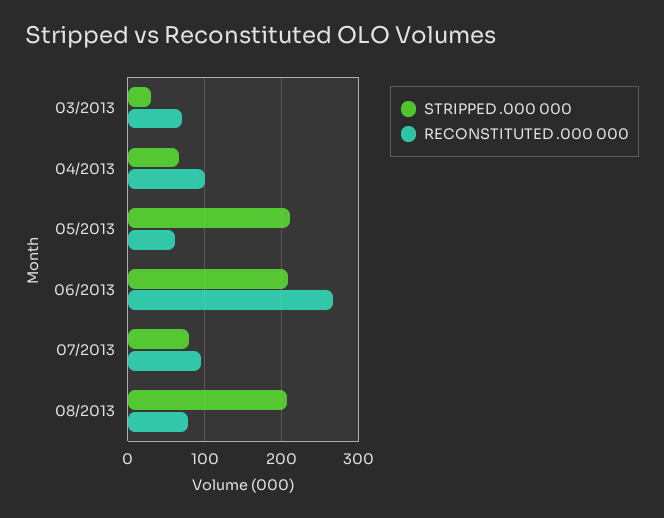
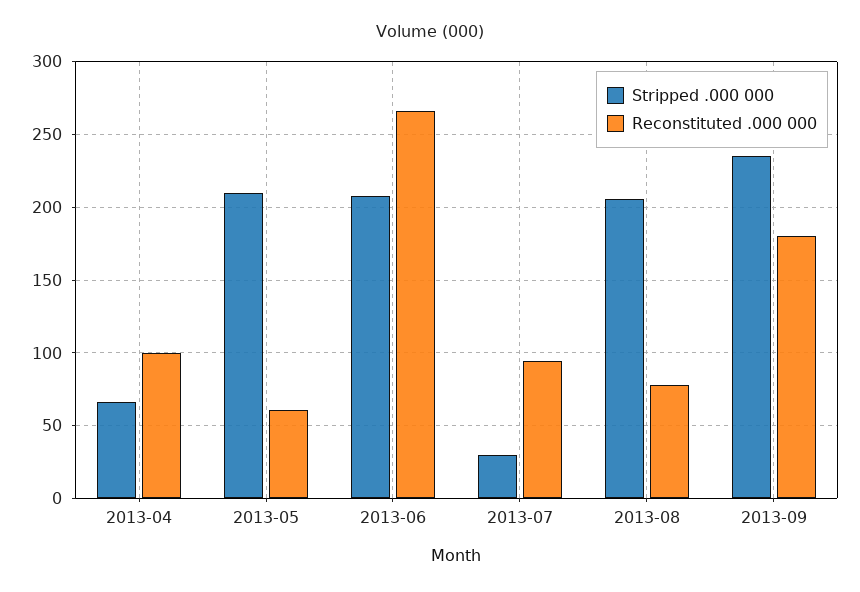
STRIPPED .000 000, 03/2013: 30 -> none
RECONSTITUTED .000 000, 03/2013: 70 -> none
STRIPPED .000 000, 07/2013: 80 -> 30
STRIPPED .000 000, 2013-09: none -> 235
RECONSTITUTED .000 000, 2013-09: none -> 180

